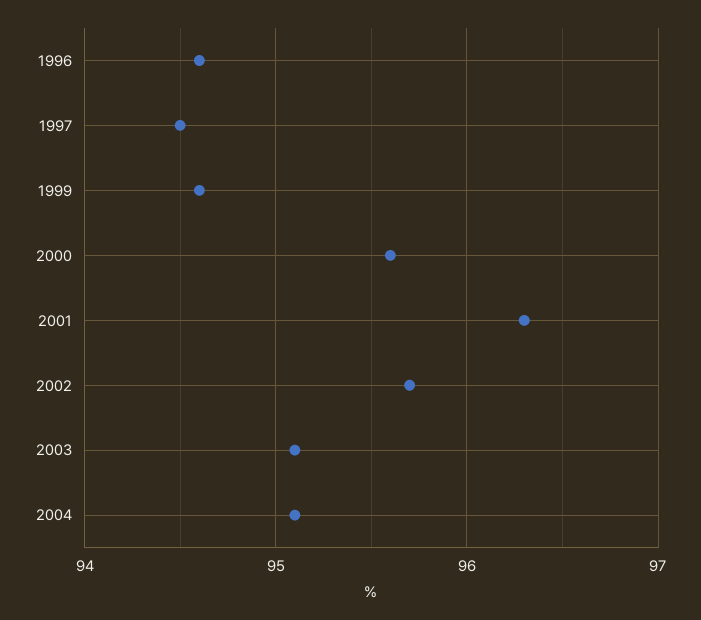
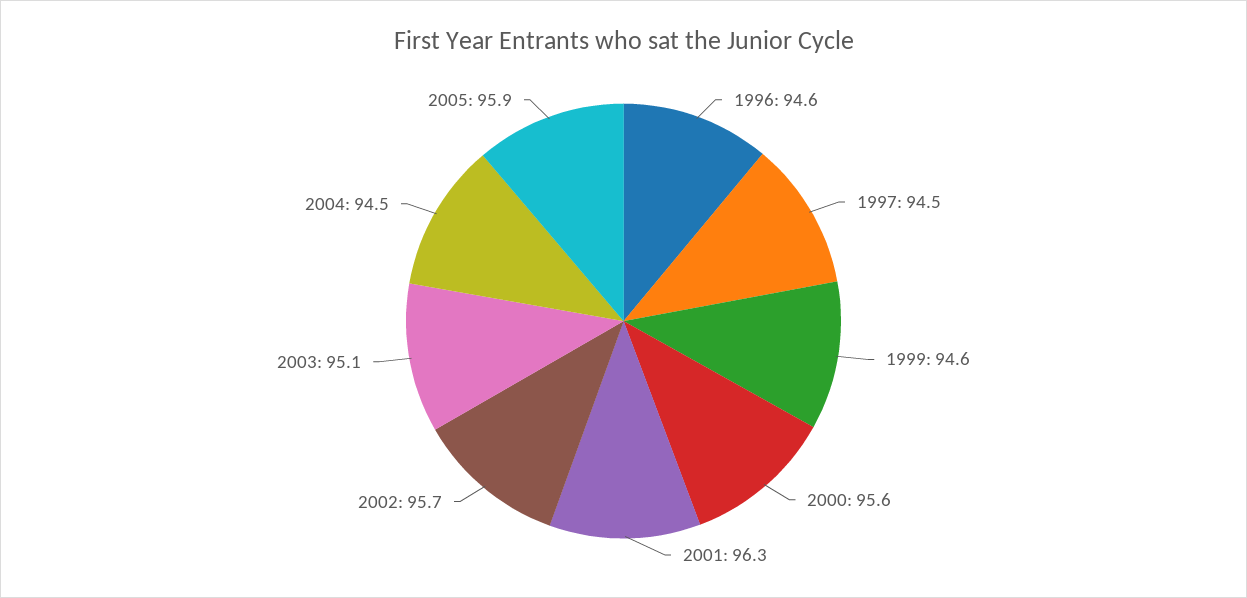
2004: 95.1 -> 94.5
2005: none -> 95.9

